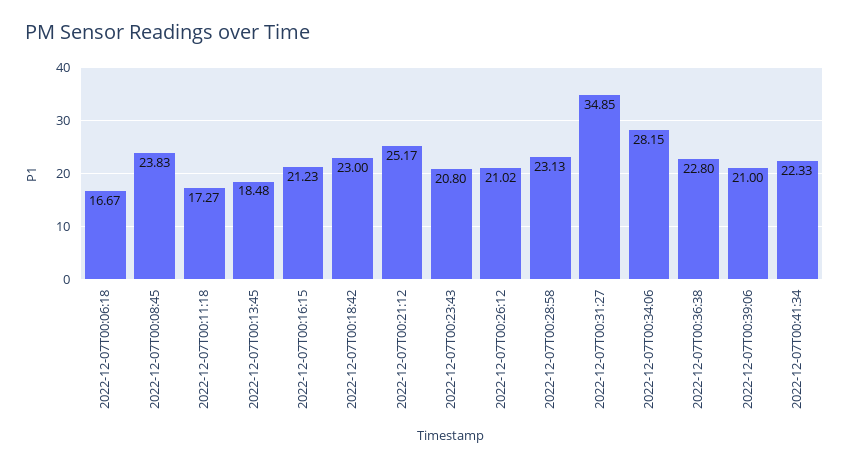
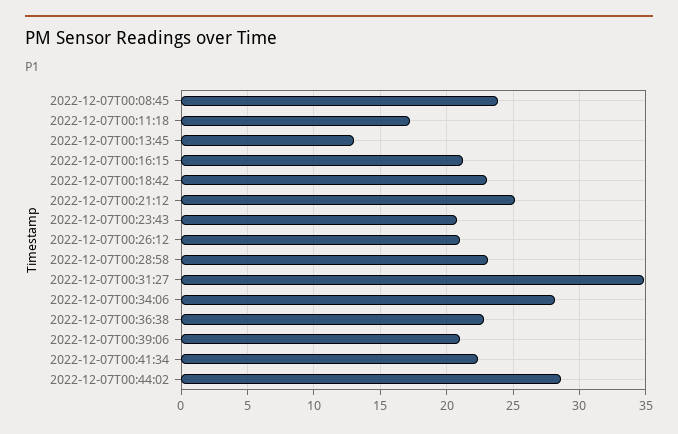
2022-12-07T00:06:18: 16.67 -> none
2022-12-07T00:13:45: 18.48 -> 13
2022-12-07T00:44:02: none -> 28.5

